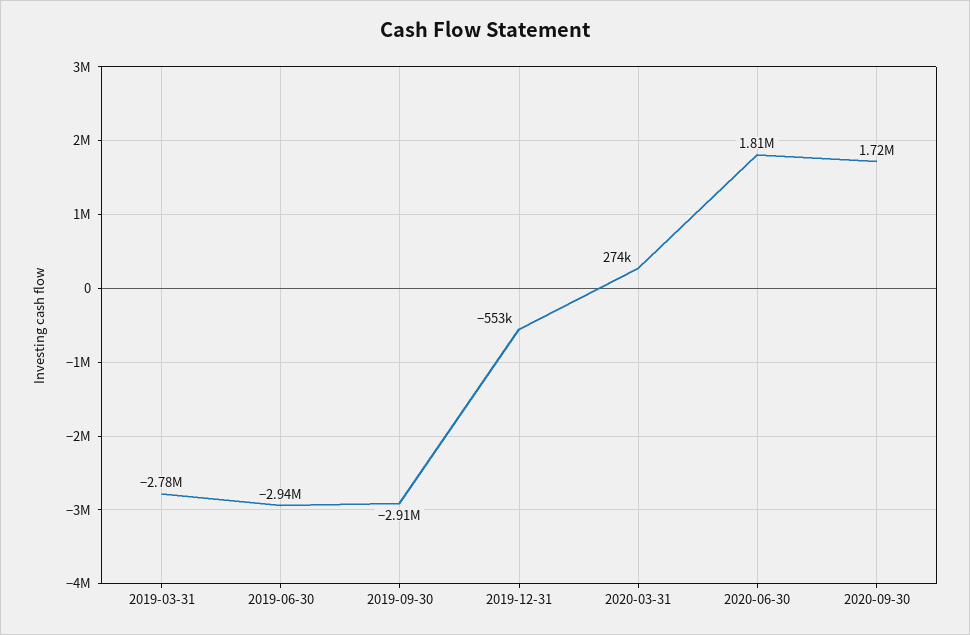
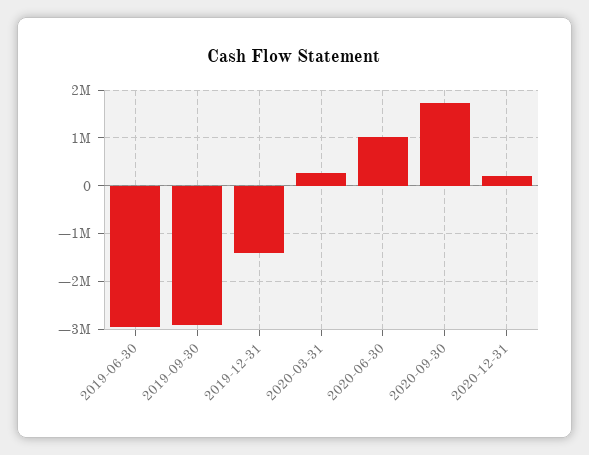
2019-03-31: -2780000 -> none
2019-12-31: -553000 -> -1400000
2020-06-30: 1810000 -> 1000000
2020-12-31: none -> 200000

